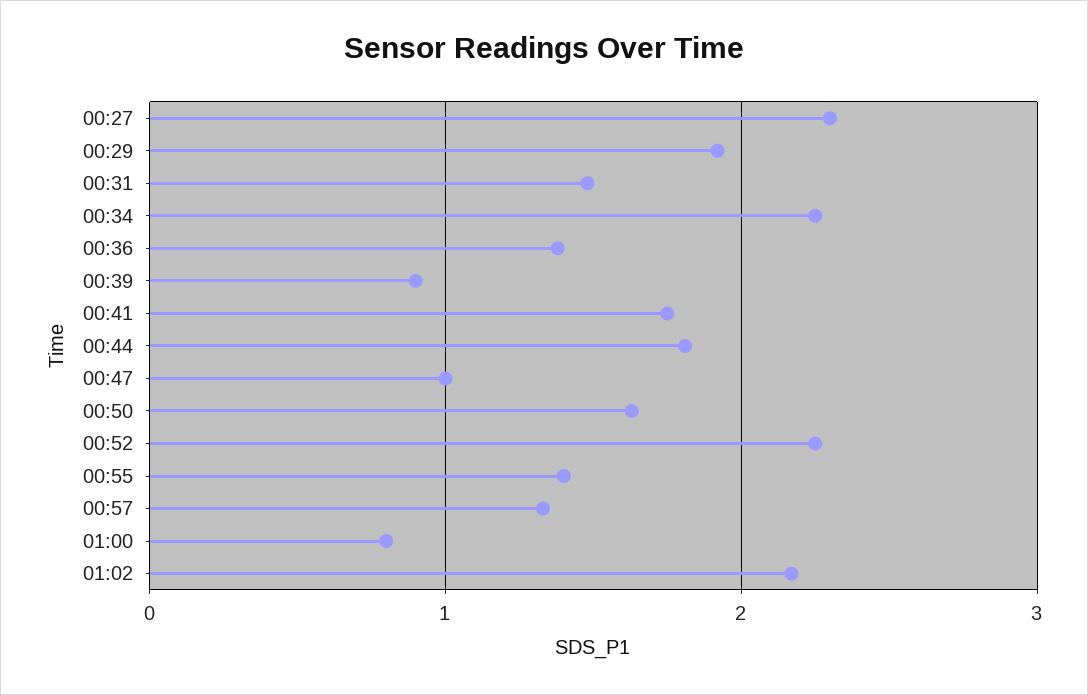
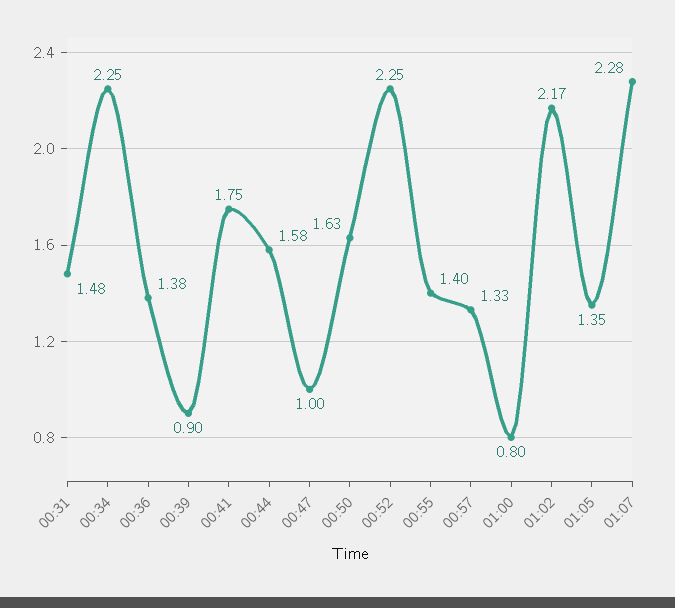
00:27: 2.3 -> none
00:29: 1.9 -> none
00:44: 1.8 -> 1.58
01:05: none -> 1.35
01:07: none -> 2.28

